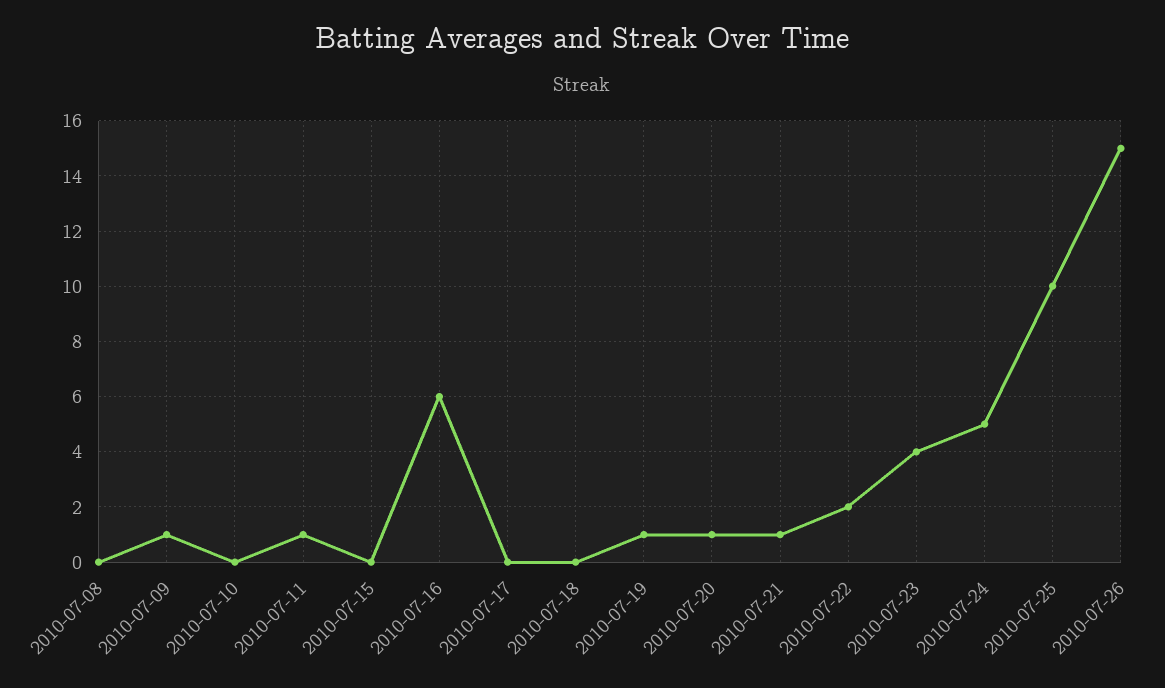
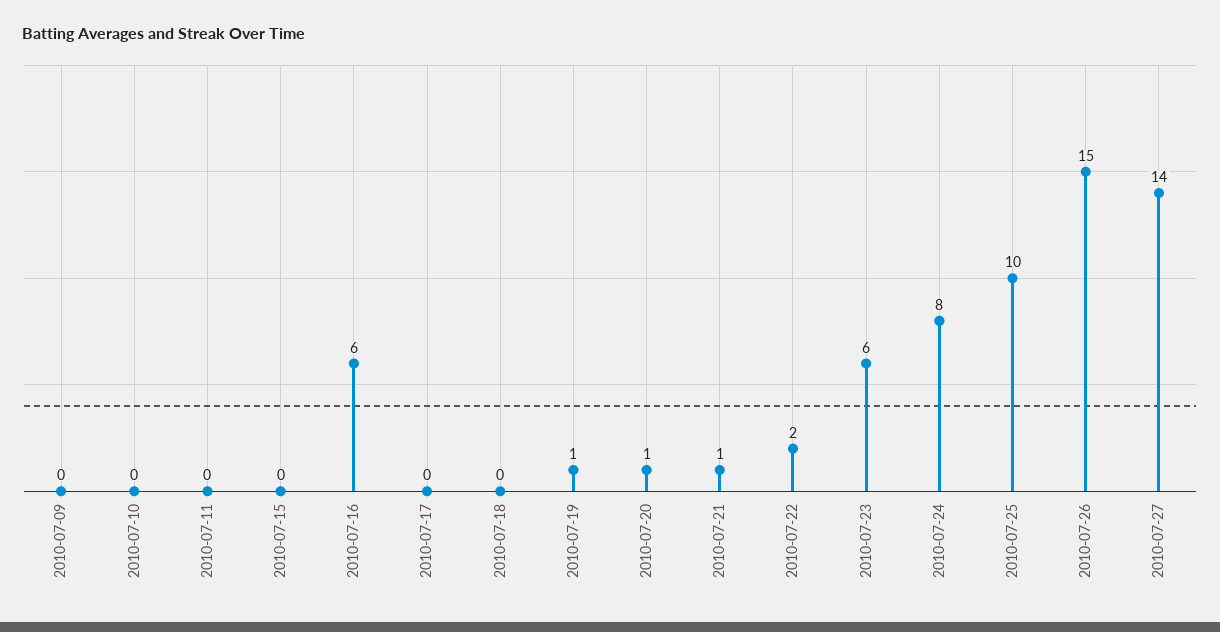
2010-07-08: 0 -> none
2010-07-09: 1 -> 0
2010-07-11: 1 -> 0
2010-07-23: 4 -> 6
2010-07-24: 5 -> 8
2010-07-27: none -> 14

